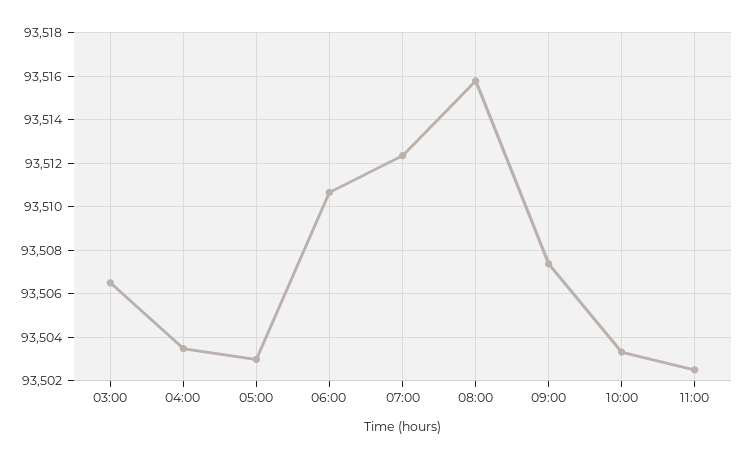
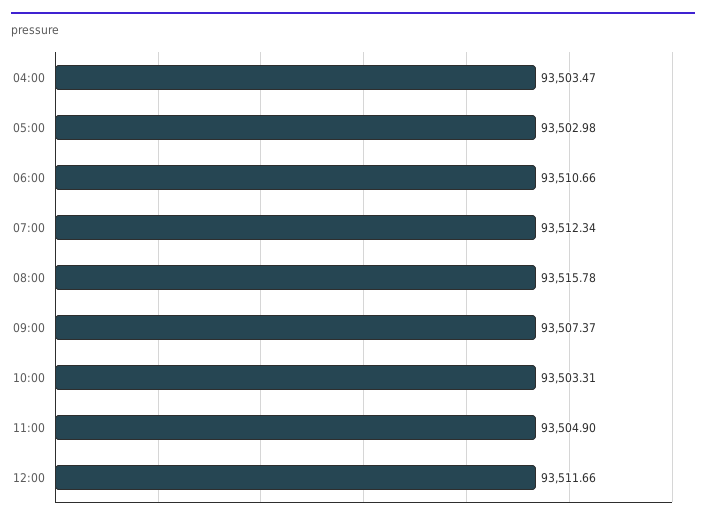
03:00: 93506.5 -> none
11:00: 93502.5 -> 93504.9
12:00: none -> 93511.66

